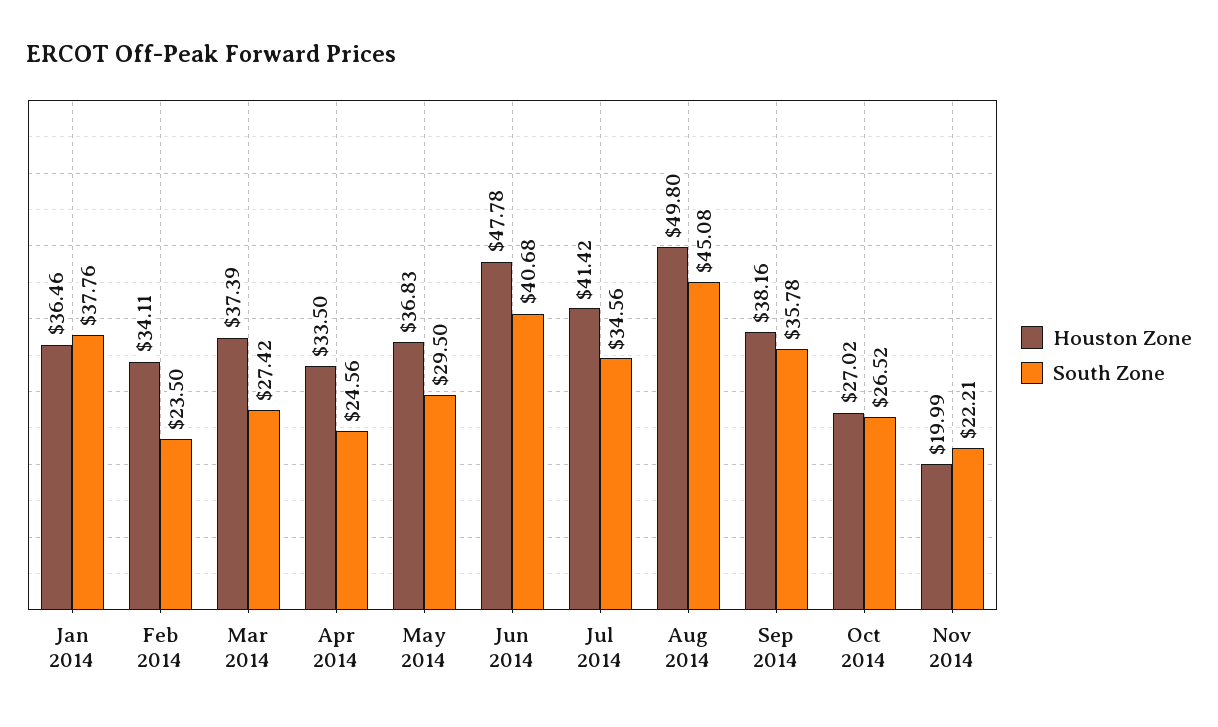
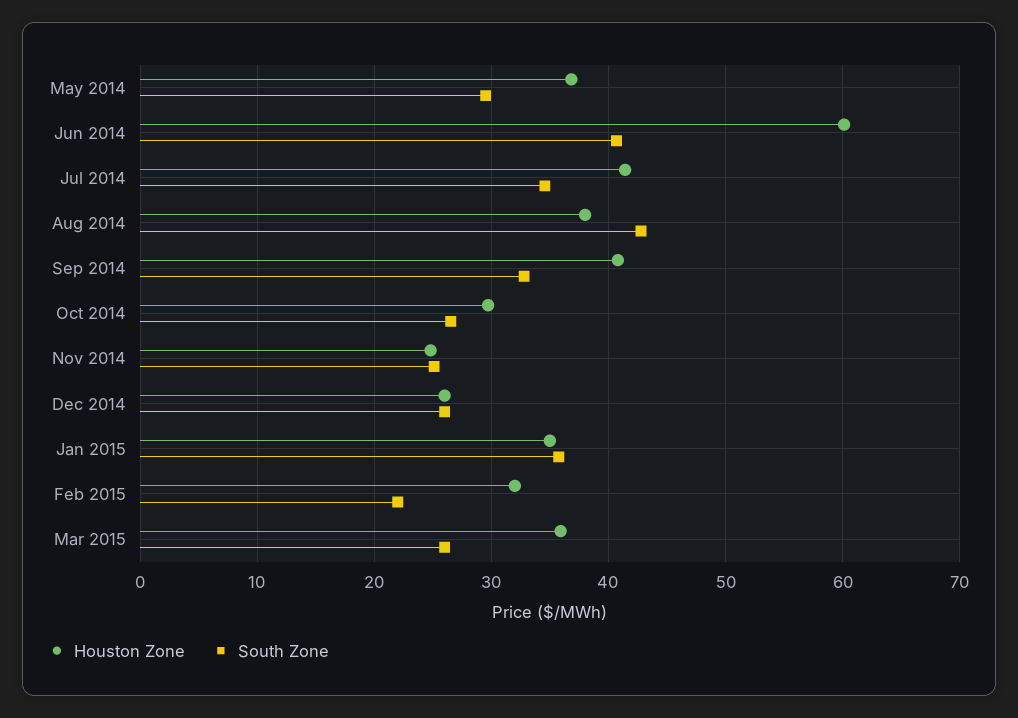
Houston Zone, Jan 2014: 36.46 -> none
South Zone, Jan 2014: 37.76 -> none
Houston Zone, Feb 2014: 34.11 -> none
South Zone, Feb 2014: 23.5 -> none
Houston Zone, Mar 2014: 37.39 -> none
South Zone, Mar 2014: 27.42 -> none
Houston Zone, Apr 2014: 33.5 -> none
South Zone, Apr 2014: 24.56 -> none
Houston Zone, Jun 2014: 47.78 -> 60
Houston Zone, Aug 2014: 49.8 -> 38
South Zone, Aug 2014: 45.08 -> 43
Houston Zone, Sep 2014: 38.16 -> 41
South Zone, Sep 2014: 35.78 -> 33
Houston Zone, Oct 2014: 27.02 -> 30
Houston Zone, Nov 2014: 19.99 -> 25
South Zone, Nov 2014: 22.21 -> 25
Houston Zone, Dec 2014: none -> 26
South Zone, Dec 2014: none -> 26
Houston Zone, Jan 2015: none -> 35
South Zone, Jan 2015: none -> 36
Houston Zone, Feb 2015: none -> 32
South Zone, Feb 2015: none -> 22
Houston Zone, Mar 2015: none -> 36
South Zone, Mar 2015: none -> 26

